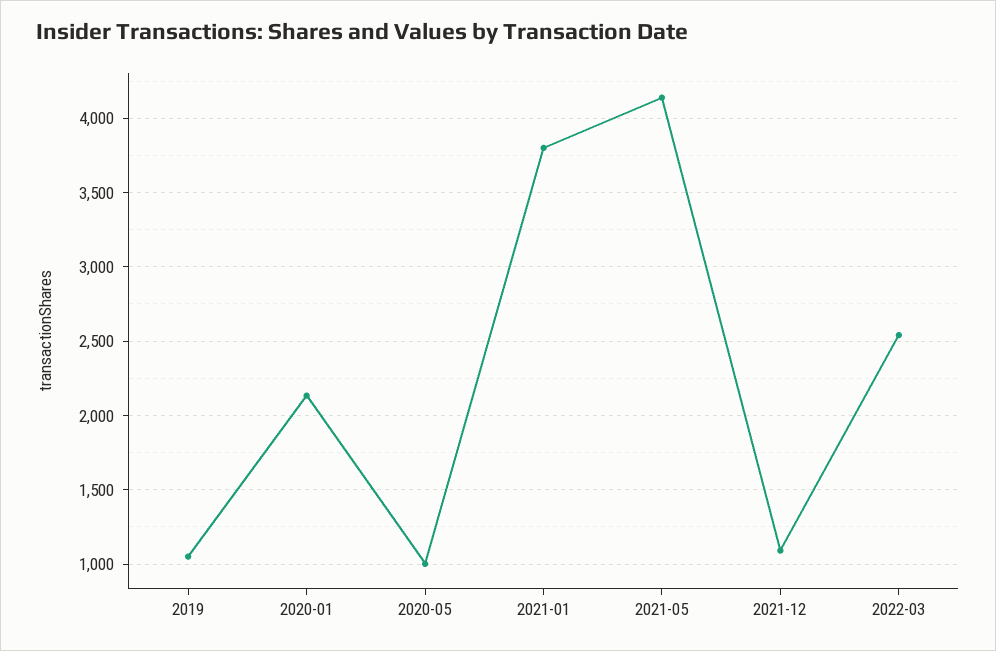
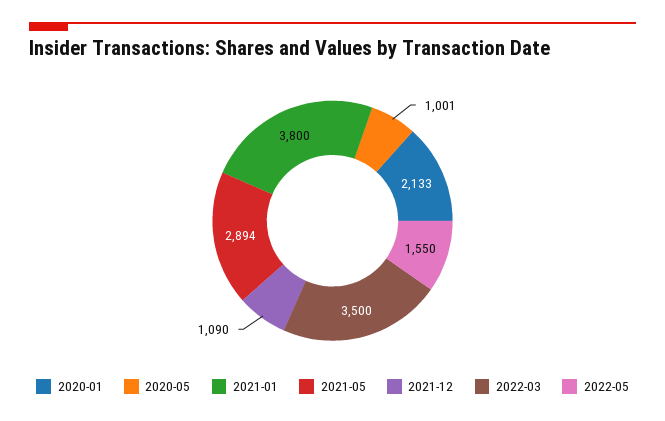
2019: 1050 -> none
2021-05: 4150 -> 2894
2022-03: 2550 -> 3500
2022-05: none -> 1550

